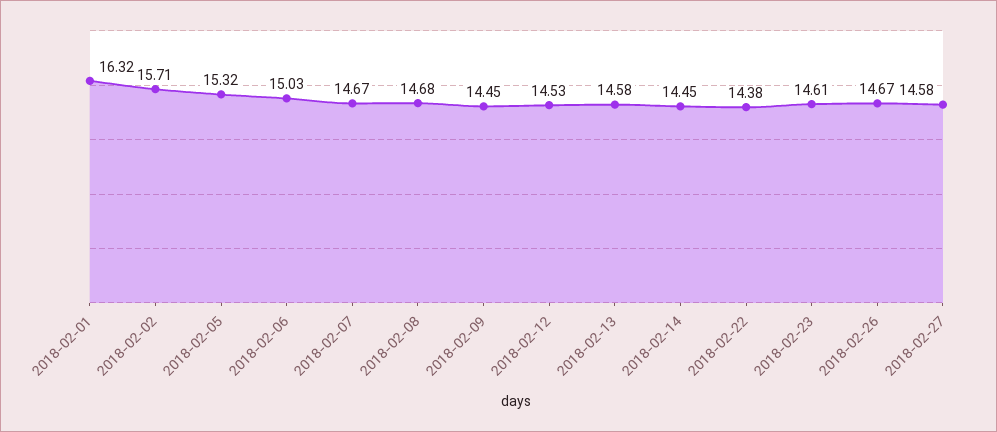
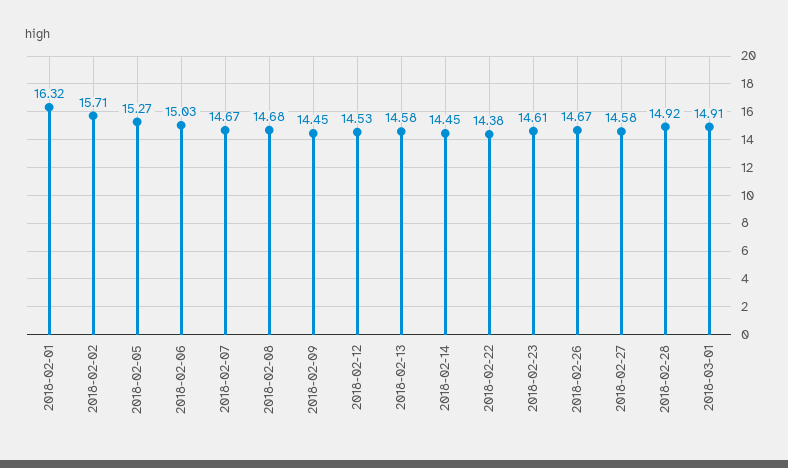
2018-02-05: 15.32 -> 15.27
2018-02-28: none -> 14.92
2018-03-01: none -> 14.91

